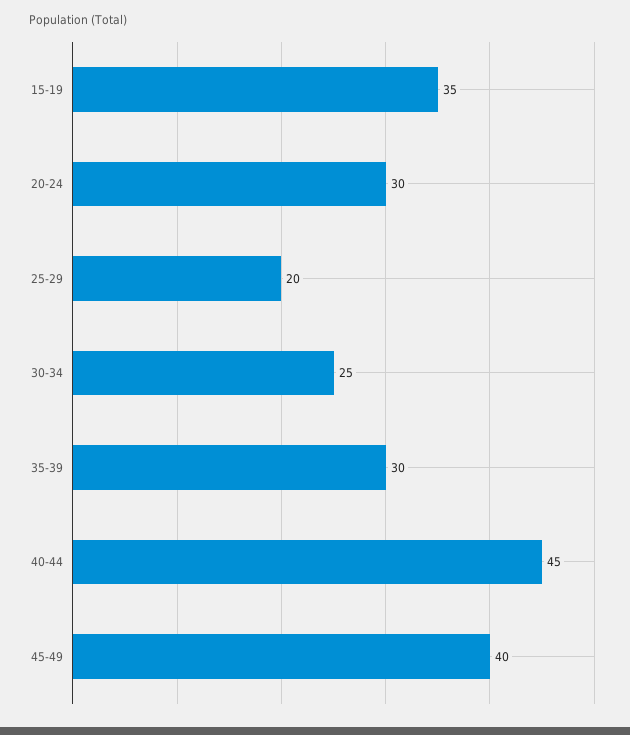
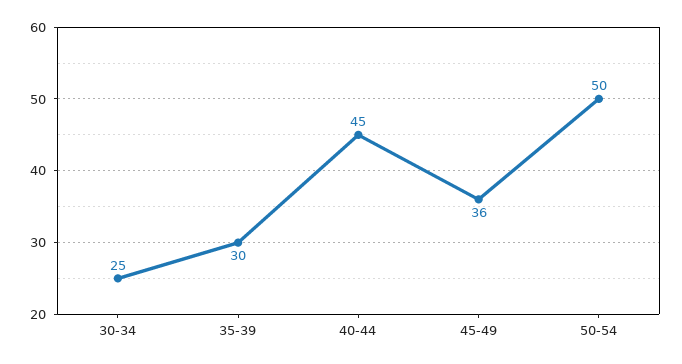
15-19: 35 -> none
20-24: 30 -> none
25-29: 20 -> none
45-49: 40 -> 36
50-54: none -> 50

